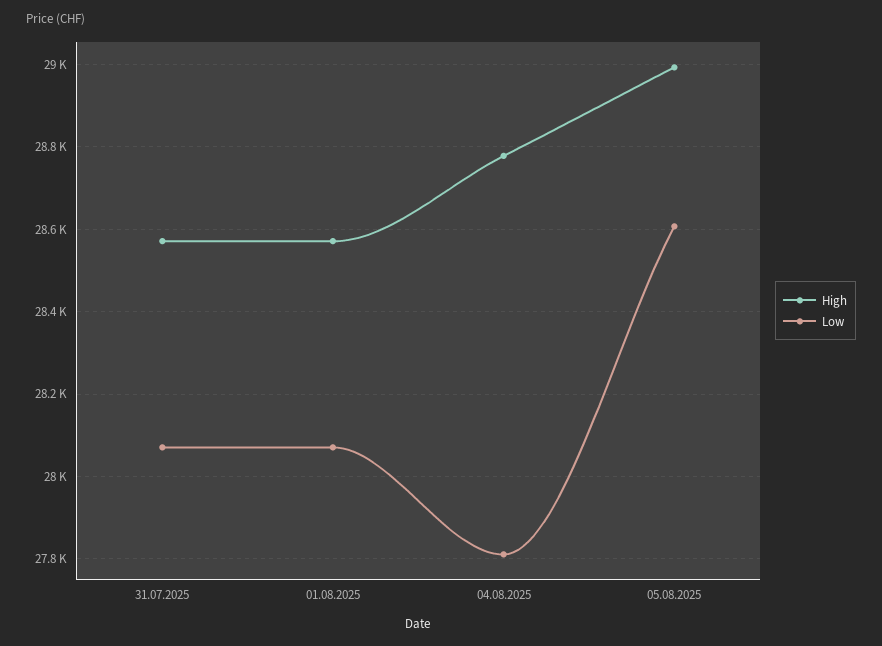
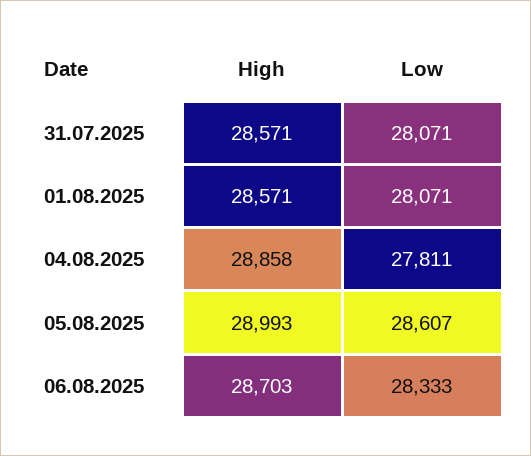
High, 04.08.2025: 28780 -> 28858
High, 06.08.2025: none -> 28703
Low, 06.08.2025: none -> 28333

